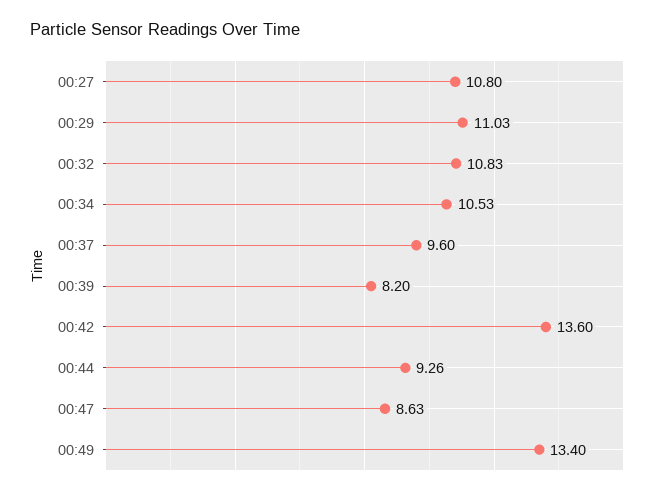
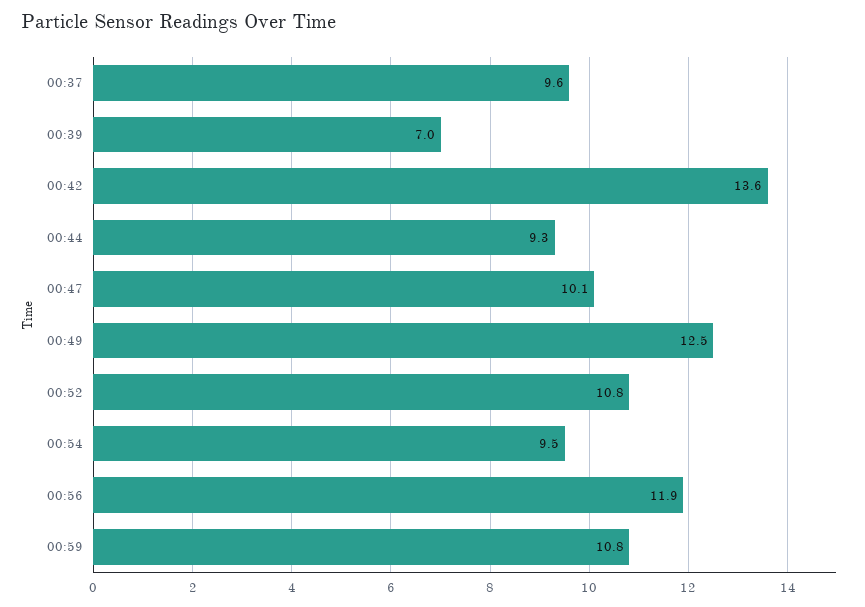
00:27: 10.8 -> none
00:29: 11.03 -> none
00:32: 10.83 -> none
00:34: 10.53 -> none
00:39: 8.2 -> 7
00:47: 8.63 -> 10.1
00:49: 13.4 -> 12.5
00:52: none -> 10.8
00:54: none -> 9.5
00:56: none -> 11.9
00:59: none -> 10.8

